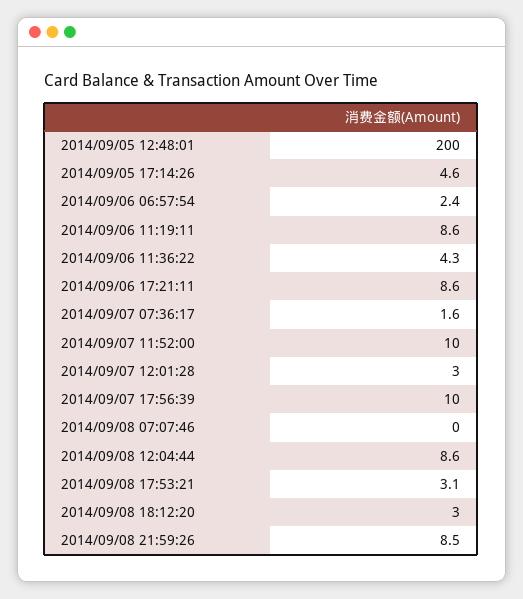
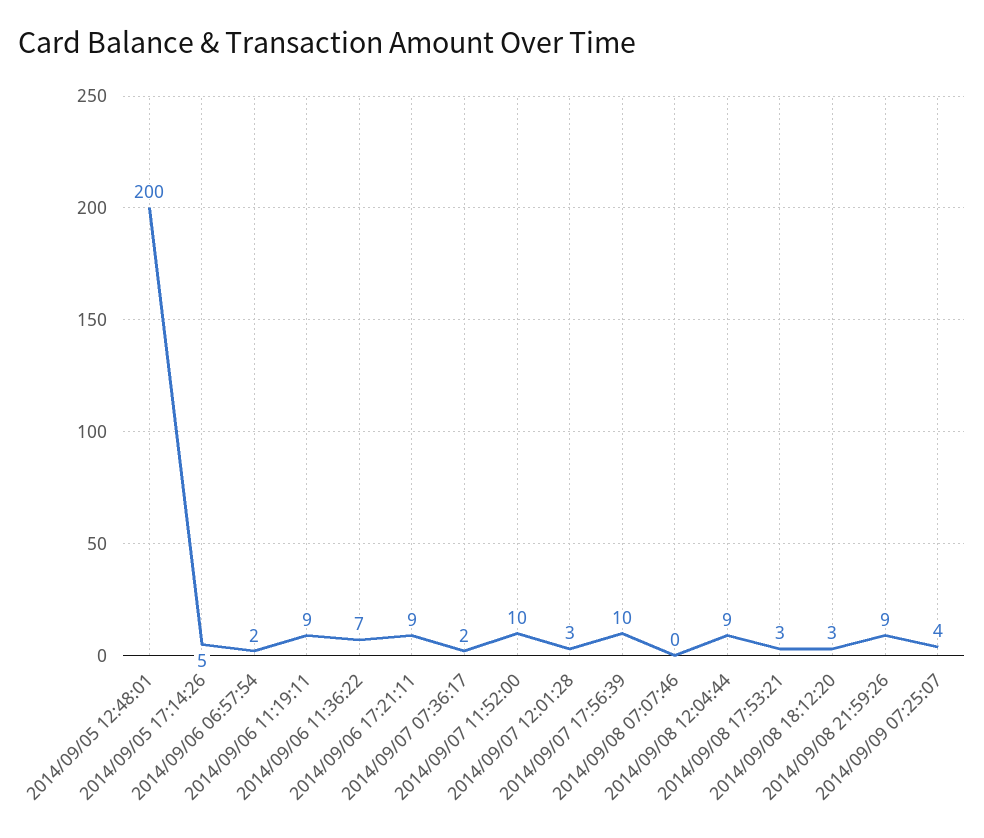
2014/09/06 11:36:22: 4.3 -> 7
2014/09/09 07:25:07: none -> 4

